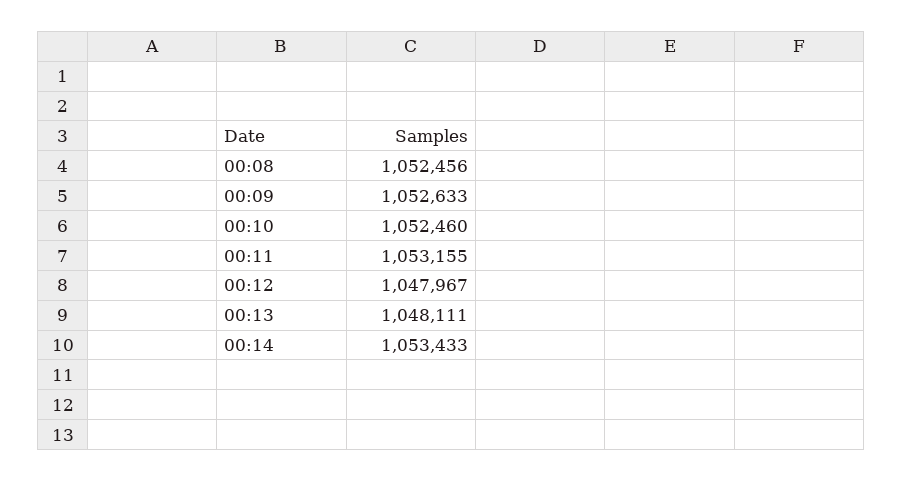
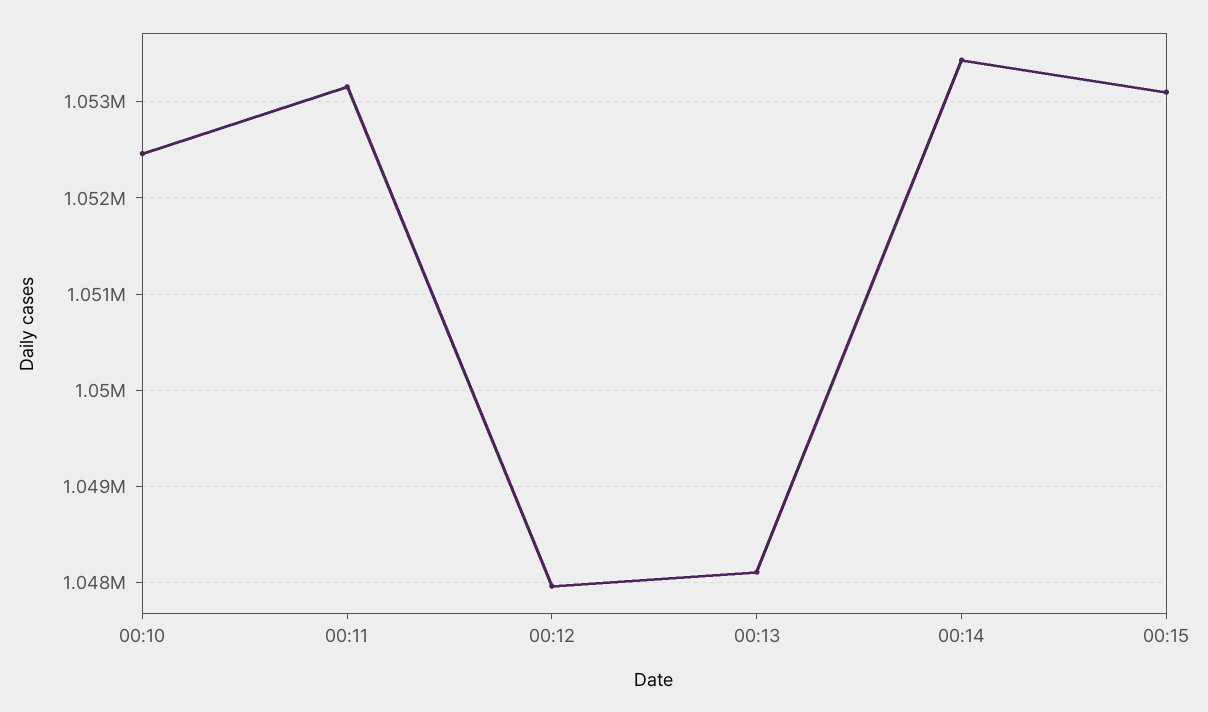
00:08: 1052456 -> none
00:09: 1052633 -> none
00:15: none -> 1053100

